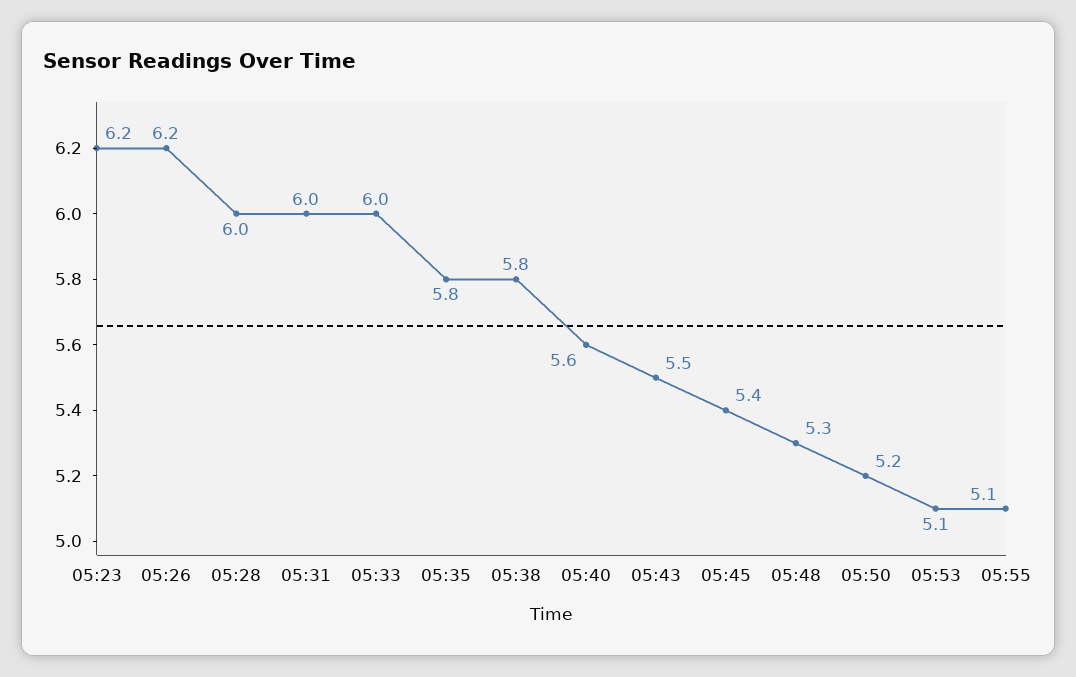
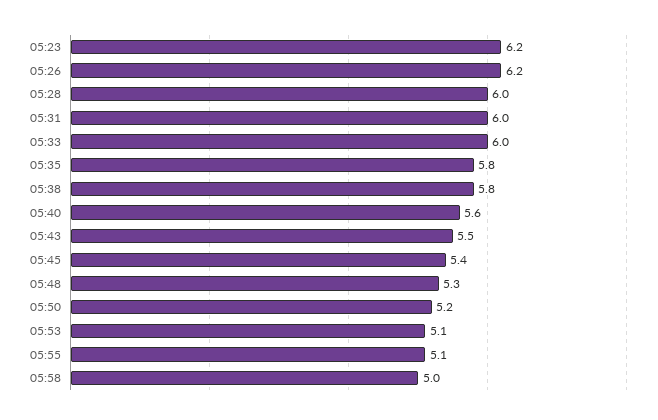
05:58: none -> 5

